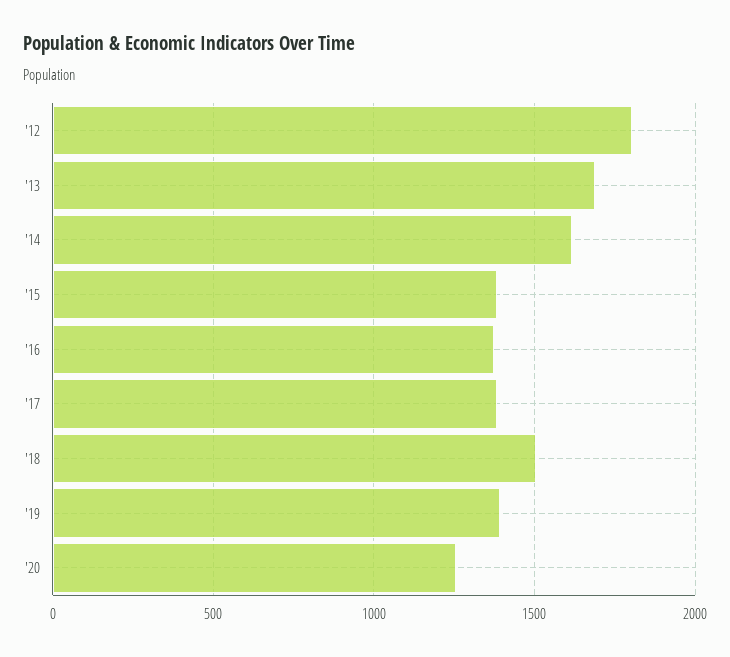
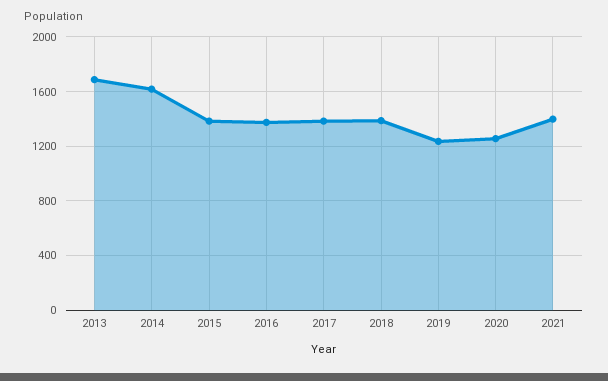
'12: 1800 -> none
'18: 1500 -> 1400
'19: 1400 -> 1250
2021: none -> 1400

